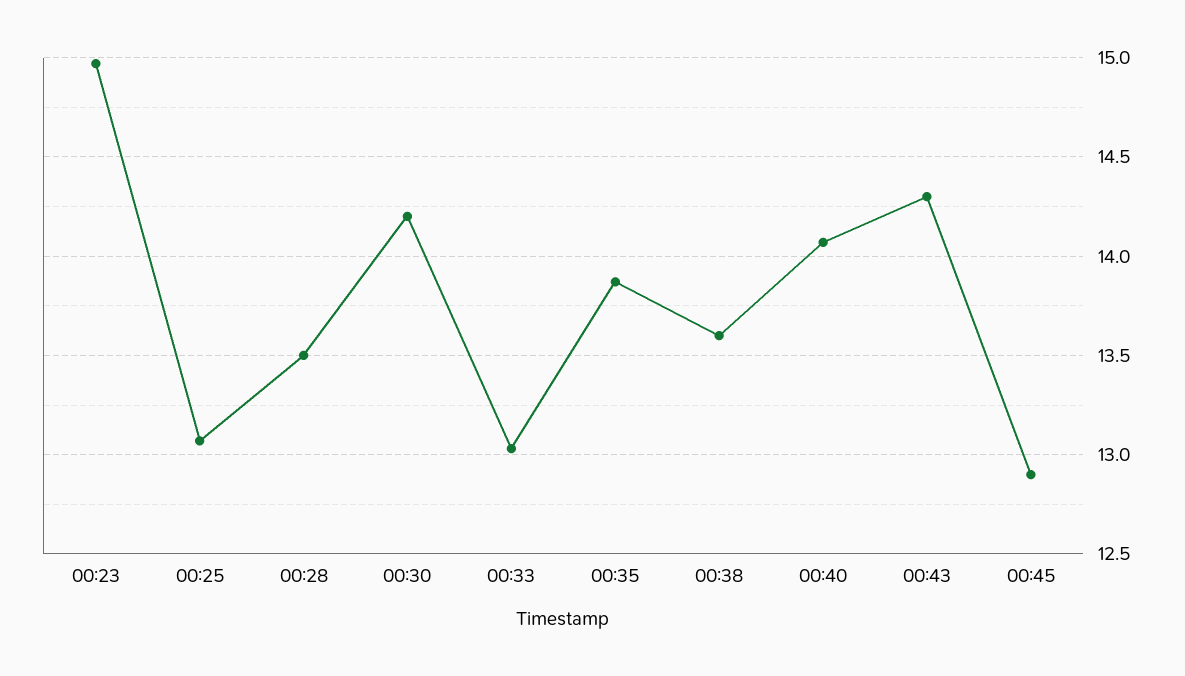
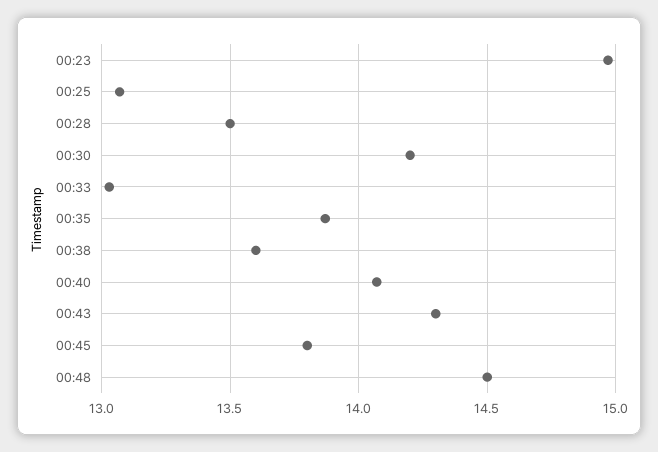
00:45: 12.9 -> 13.8
00:48: none -> 14.5

